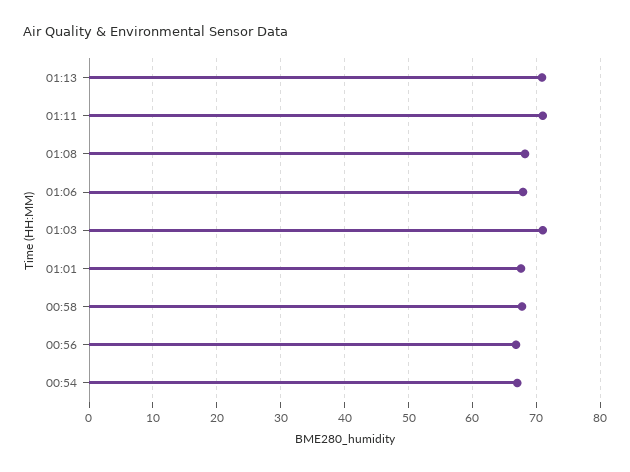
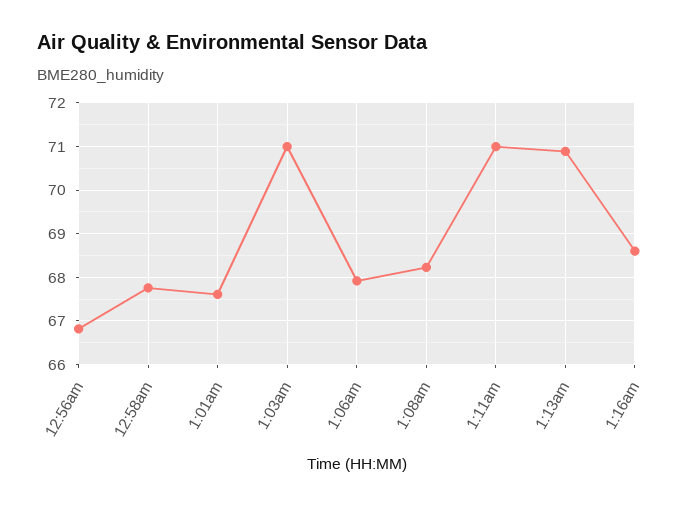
00:54: 67 -> none
1:16am: none -> 68.6

